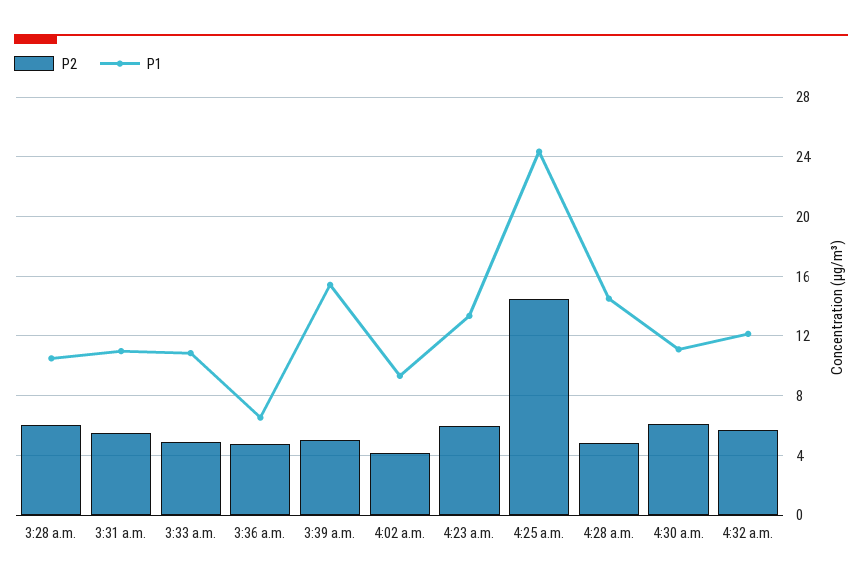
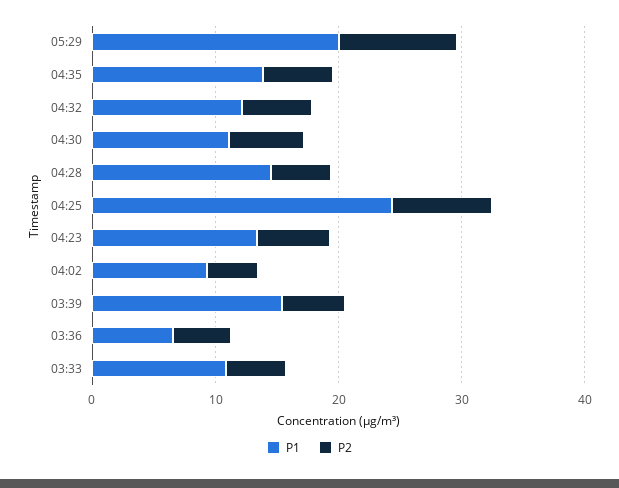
P2, 3:28 a.m.: 6 -> none
P1, 3:28 a.m.: 10.5 -> none
P2, 3:31 a.m.: 5.5 -> none
P1, 3:31 a.m.: 11 -> none
P2, 4:25 a.m.: 14.5 -> 8
P1, 05:29: none -> 20
P2, 05:29: none -> 10
P1, 04:35: none -> 14
P2, 04:35: none -> 6

